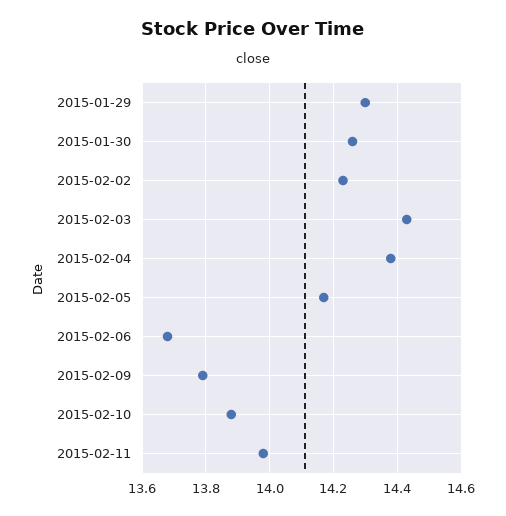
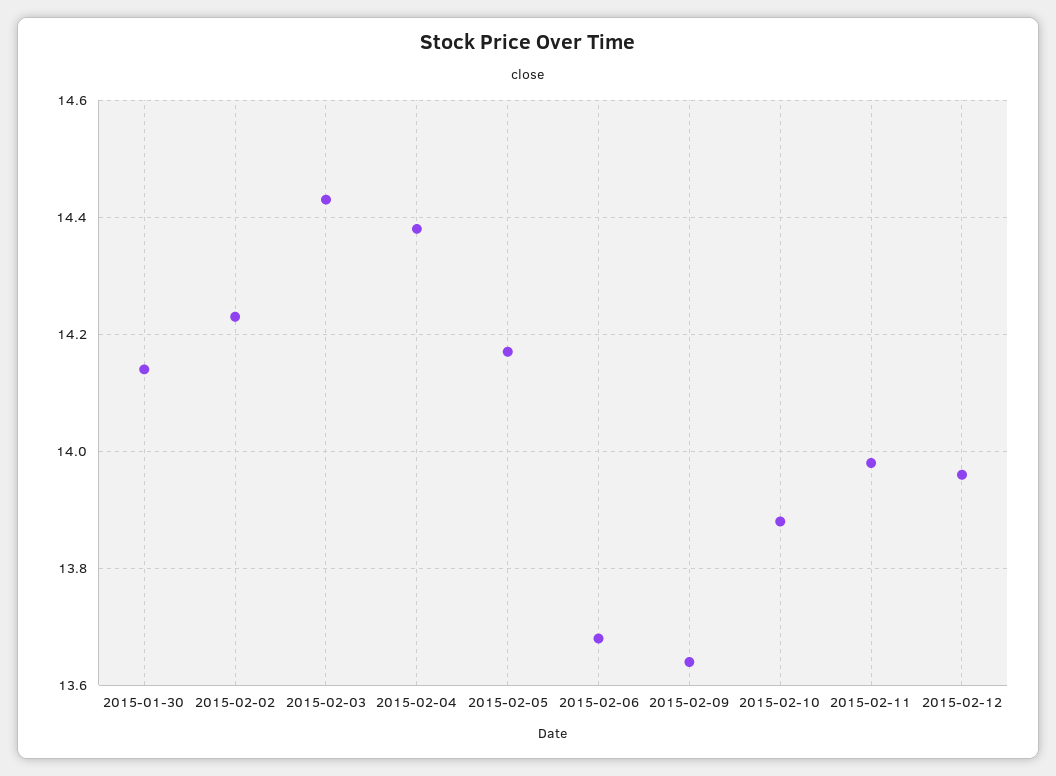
2015-01-29: 14.3 -> none
2015-01-30: 14.25 -> 14.15
2015-02-09: 13.8 -> 13.65
2015-02-12: none -> 13.95

